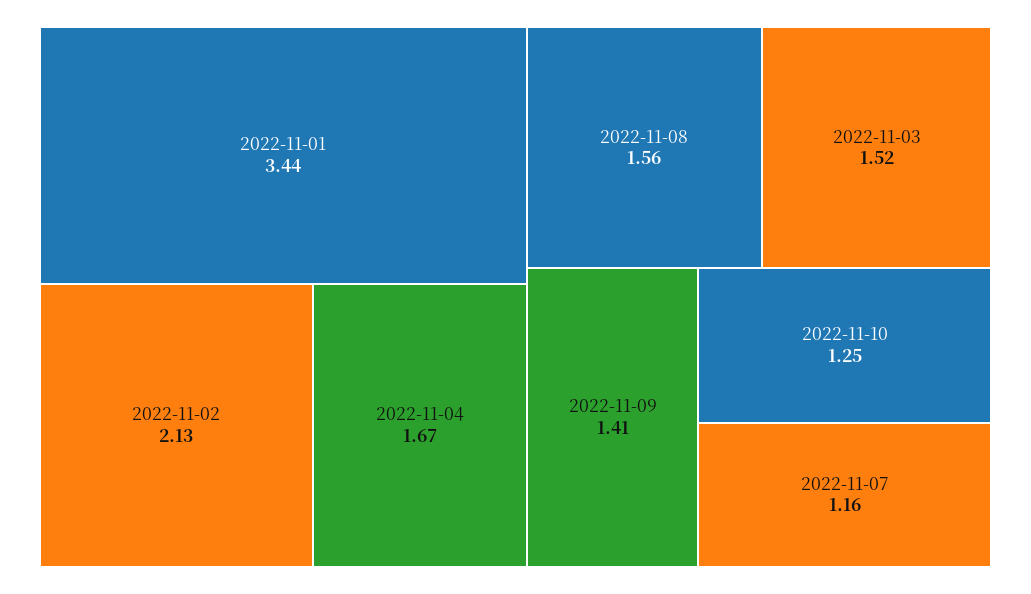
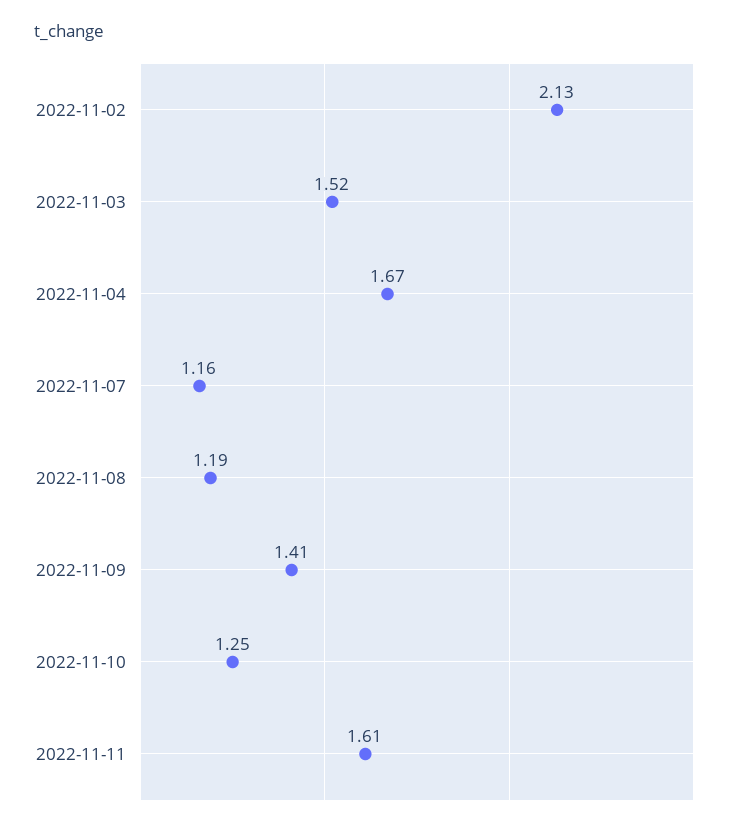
2022-11-01: 3.44 -> none
2022-11-08: 1.56 -> 1.19
2022-11-11: none -> 1.61

